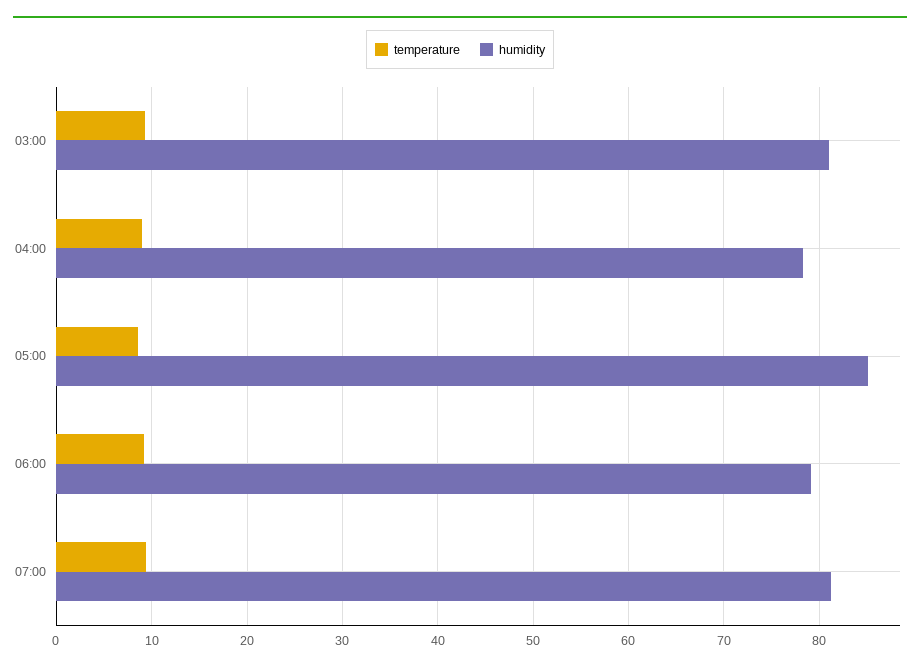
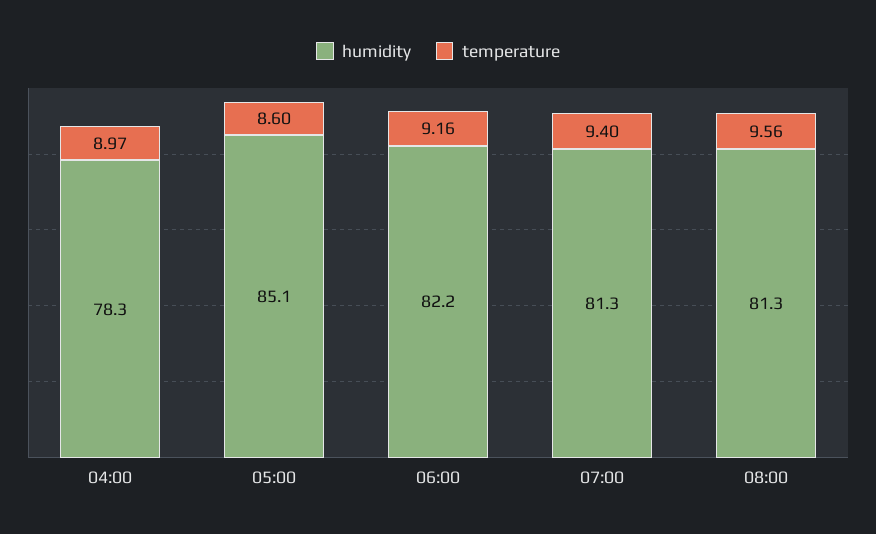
temperature, 03:00: 9 -> none
humidity, 03:00: 81 -> none
humidity, 06:00: 79 -> 82.2
humidity, 08:00: none -> 81.3
temperature, 08:00: none -> 9.56

